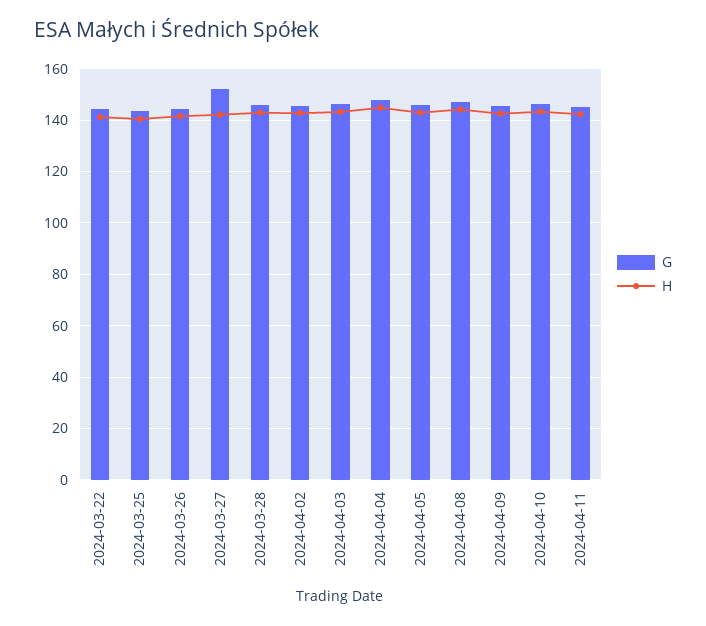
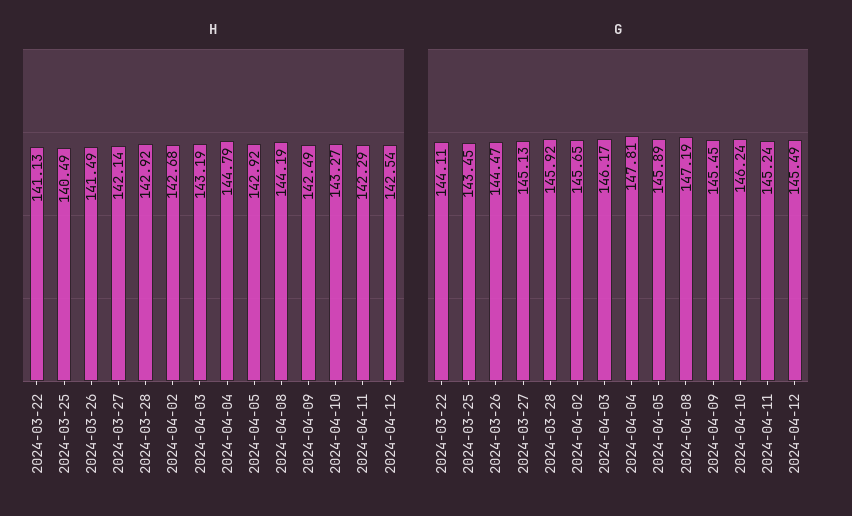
G, 2024-03-27: 152.5 -> 145.13
H, 2024-04-12: none -> 142.54
G, 2024-04-12: none -> 145.49

